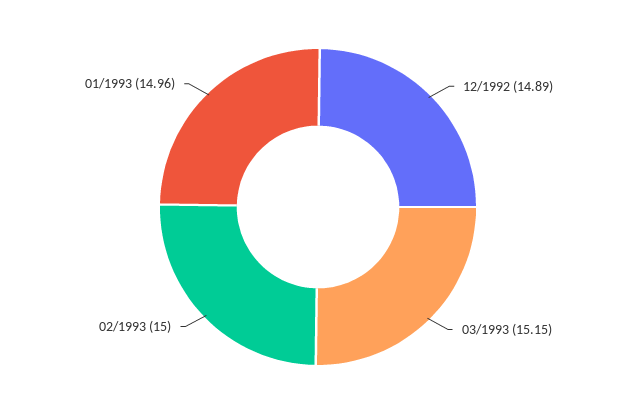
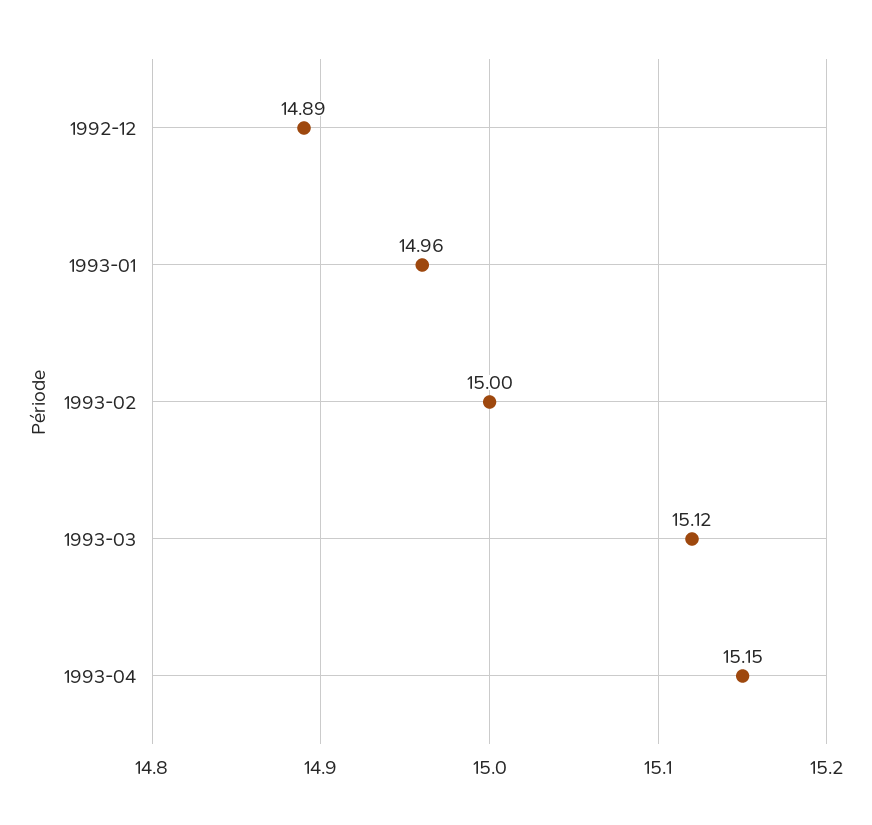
03/1993: 15.15 -> 15.12
1993-04: none -> 15.15

